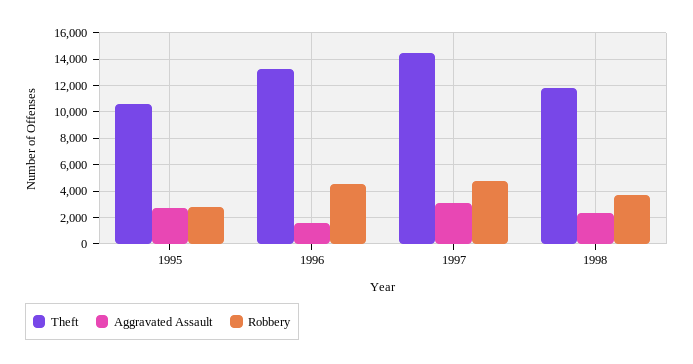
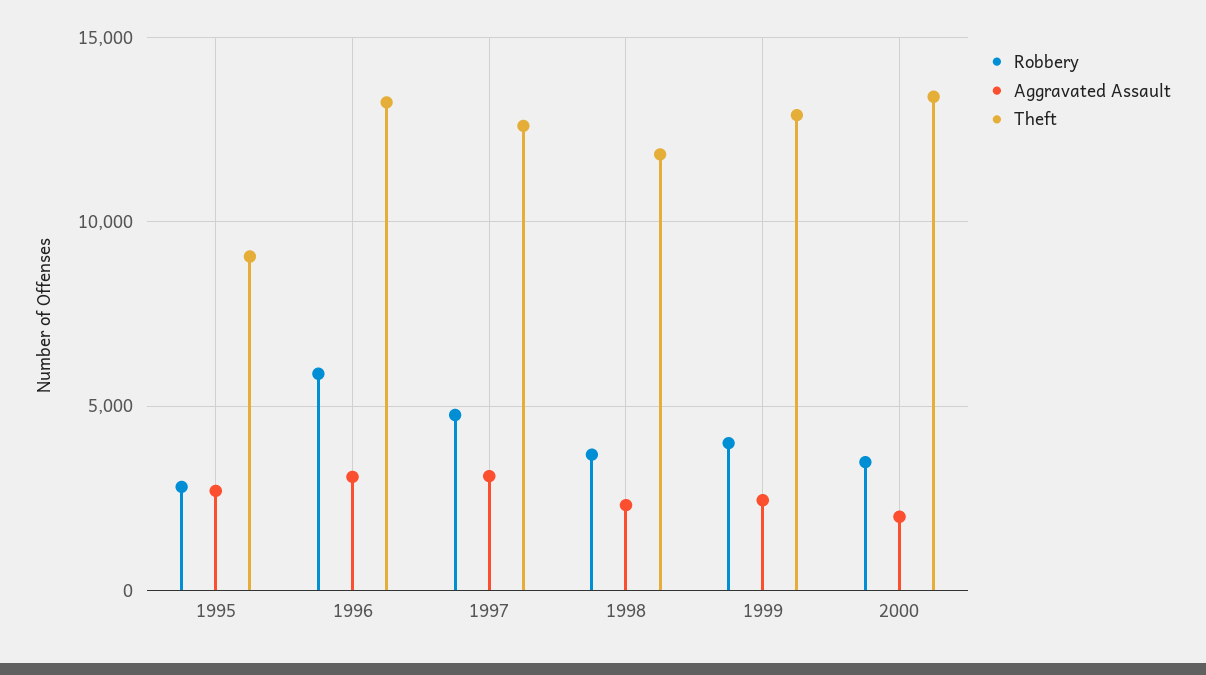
Theft, 1995: 10500 -> 9000
Aggravated Assault, 1996: 1500 -> 3000
Robbery, 1996: 4500 -> 6000
Theft, 1997: 14500 -> 12500
Robbery, 1999: none -> 4000
Aggravated Assault, 1999: none -> 2500
Theft, 1999: none -> 13000
Robbery, 2000: none -> 3500
Aggravated Assault, 2000: none -> 2000
Theft, 2000: none -> 13500

